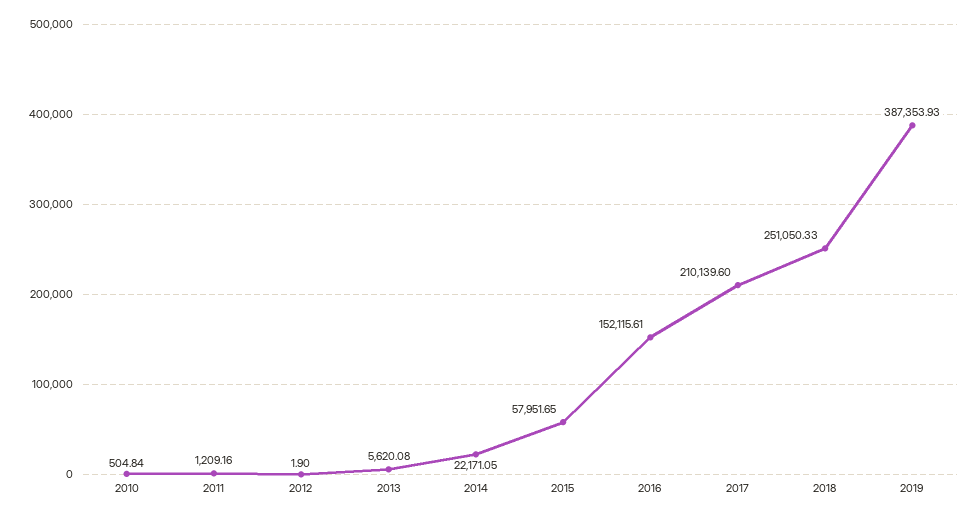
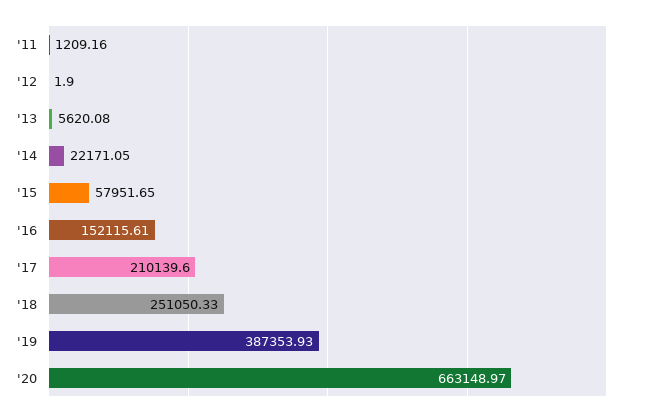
2010: 504.84 -> none
'20: none -> 663148.97

